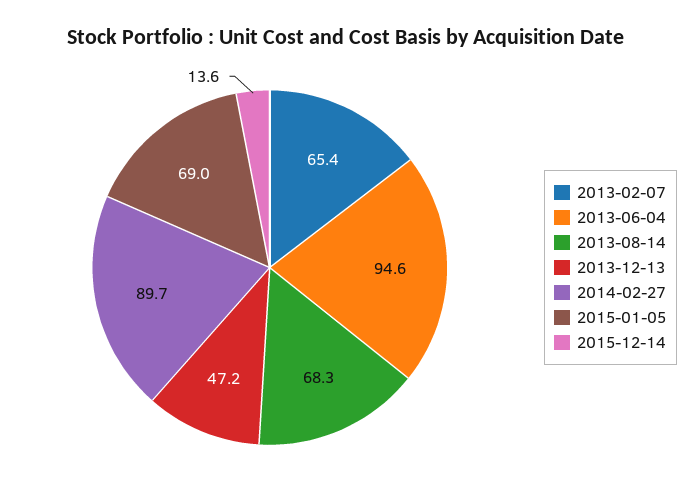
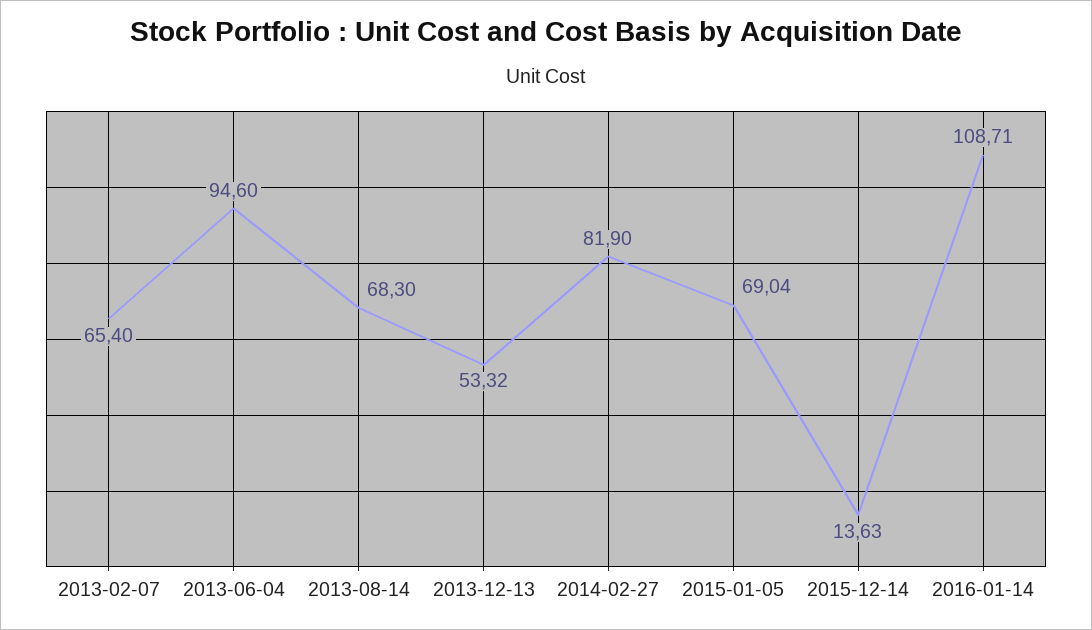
2013-12-13: 47.2 -> 53.32
2014-02-27: 89.7 -> 81.9
2016-01-14: none -> 108.71

